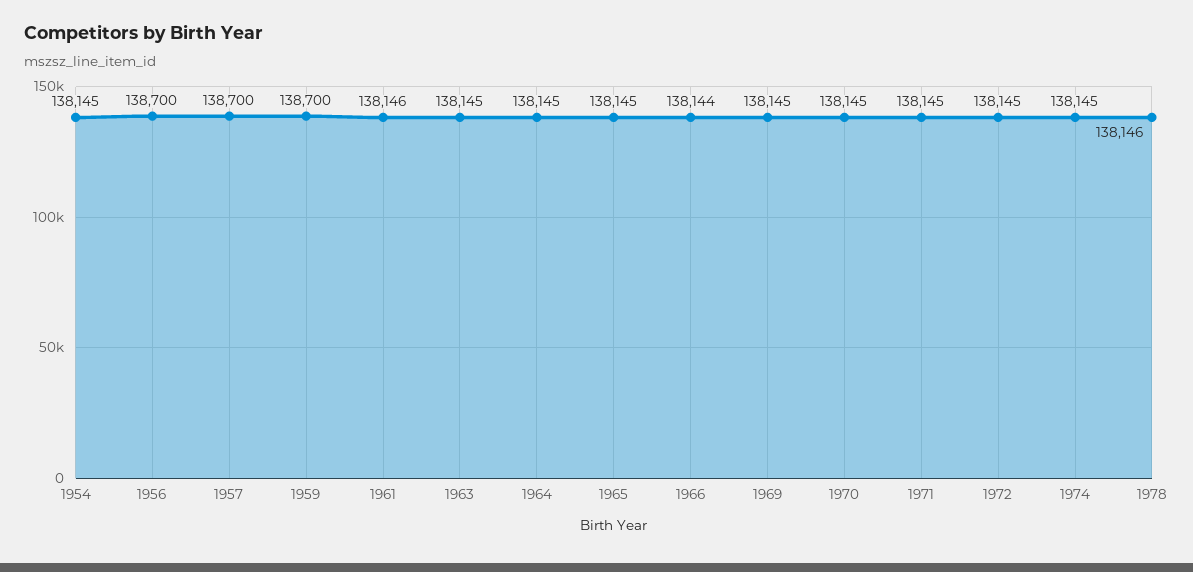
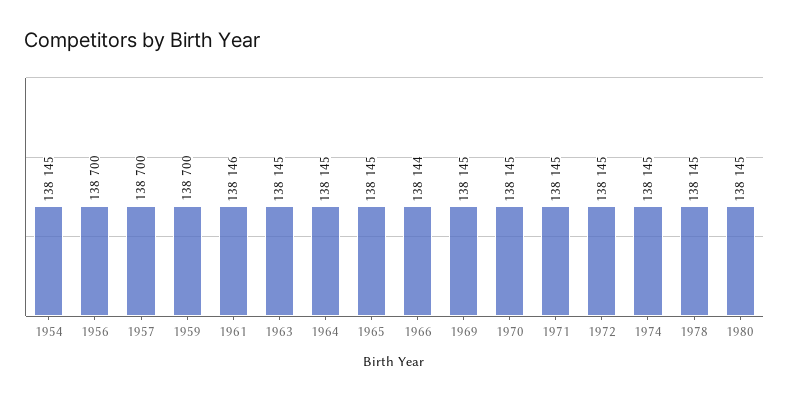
1978: 138146 -> 138145
1980: none -> 138145

